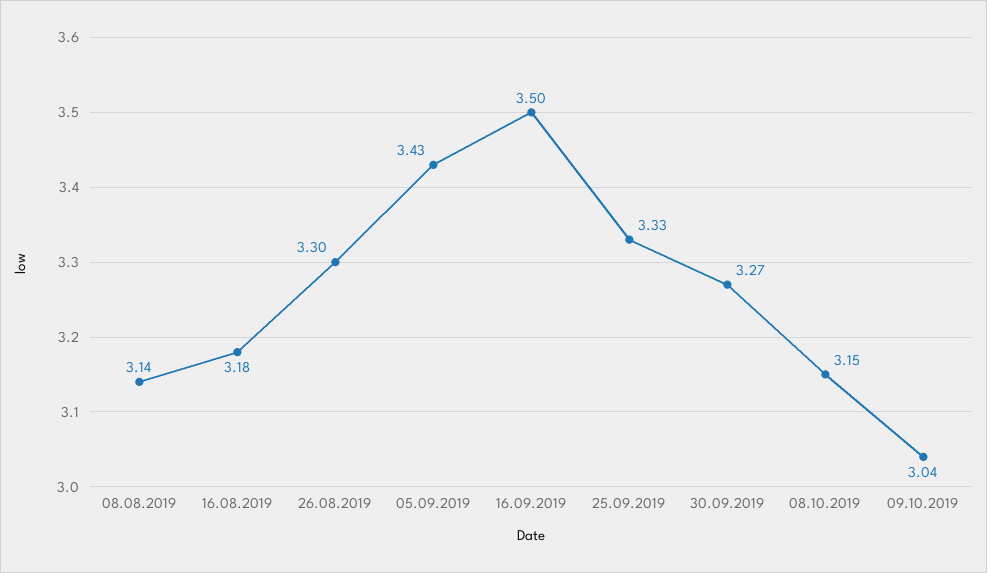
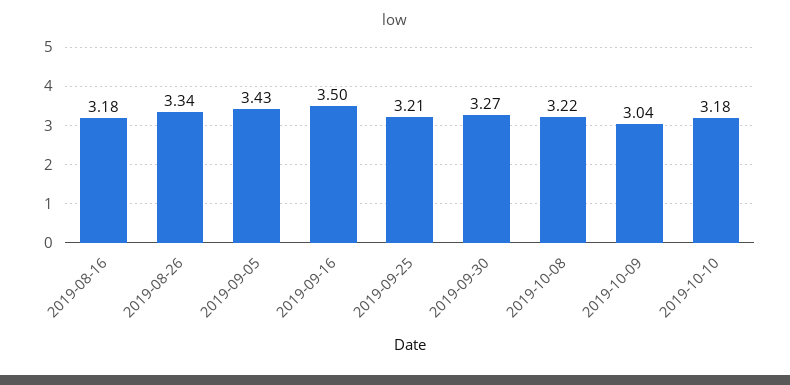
08.08.2019: 3.14 -> none
26.08.2019: 3.3 -> 3.34
25.09.2019: 3.33 -> 3.21
08.10.2019: 3.15 -> 3.22
2019-10-10: none -> 3.18

